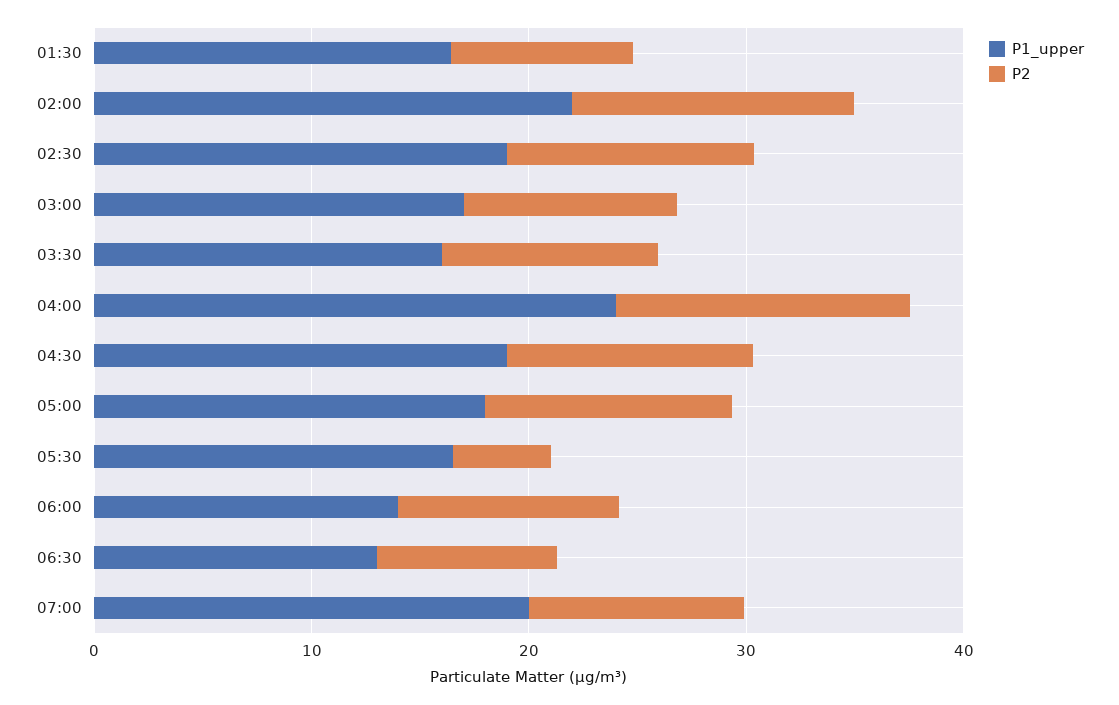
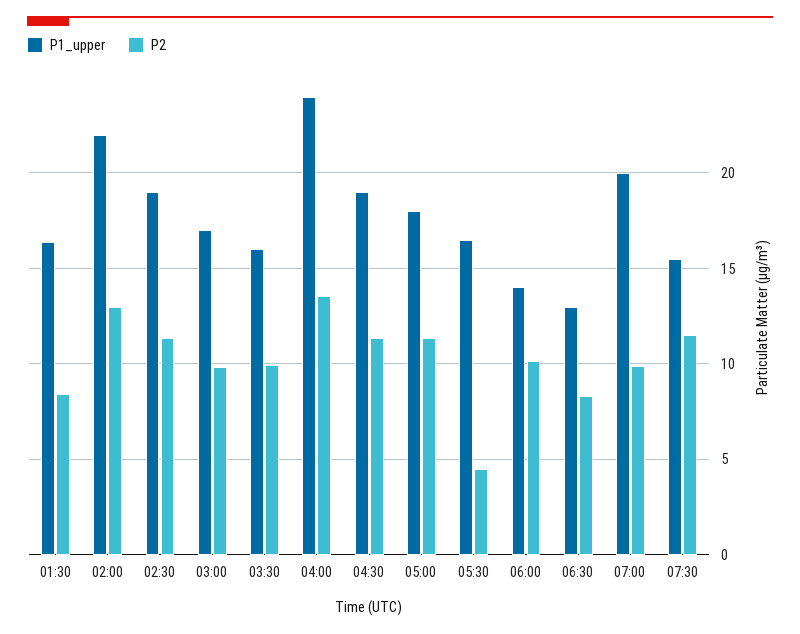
P1_upper, 07:30: none -> 15.5
P2, 07:30: none -> 11.5

